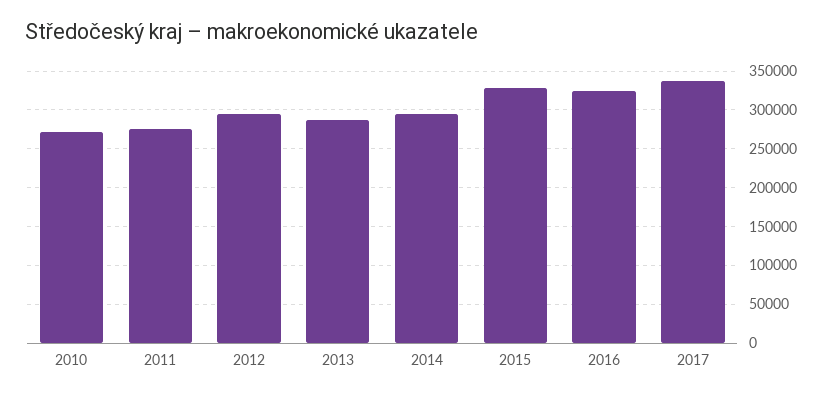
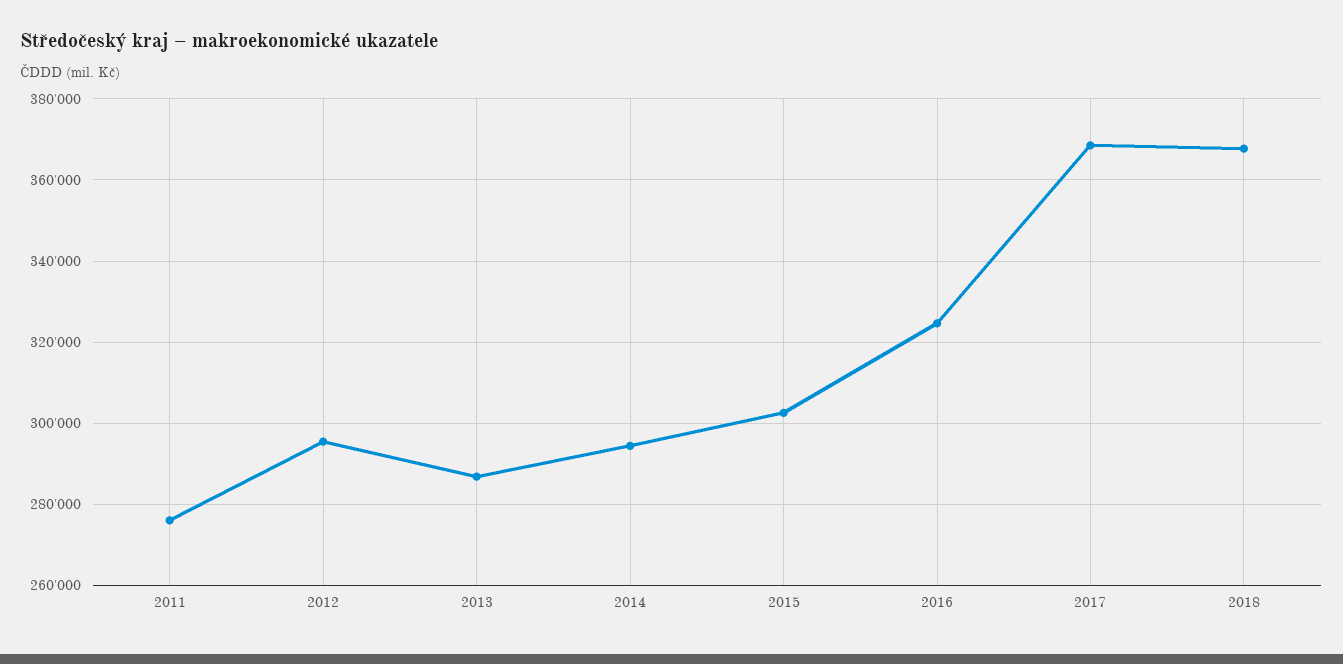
2010: 270000 -> none
2015: 330000 -> 302000
2017: 340000 -> 368000
2018: none -> 368000

